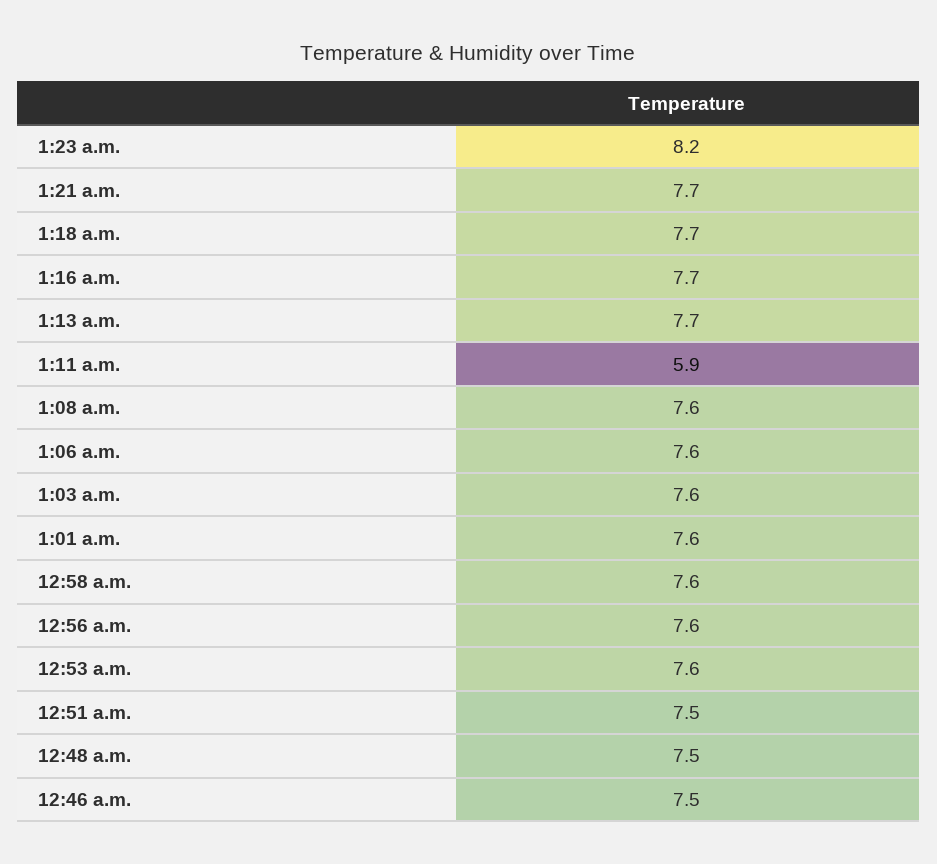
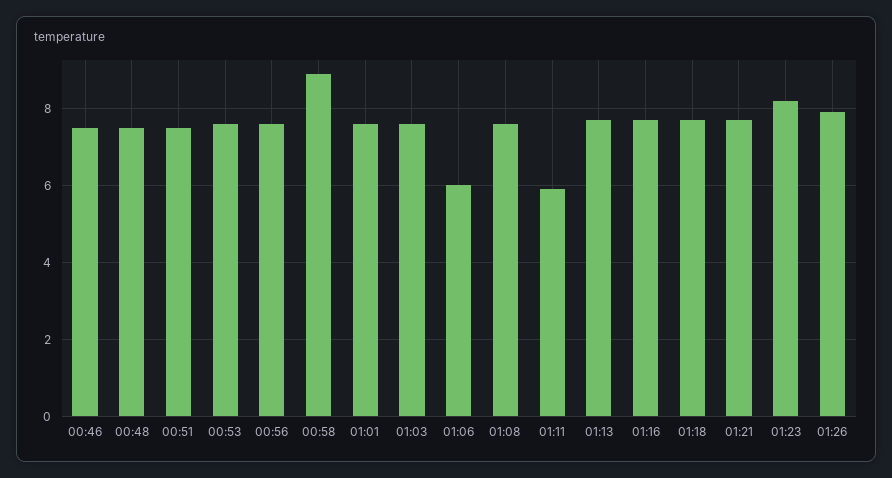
1:06 a.m.: 7.6 -> 6
12:58 a.m.: 7.6 -> 9
01:26: none -> 8

